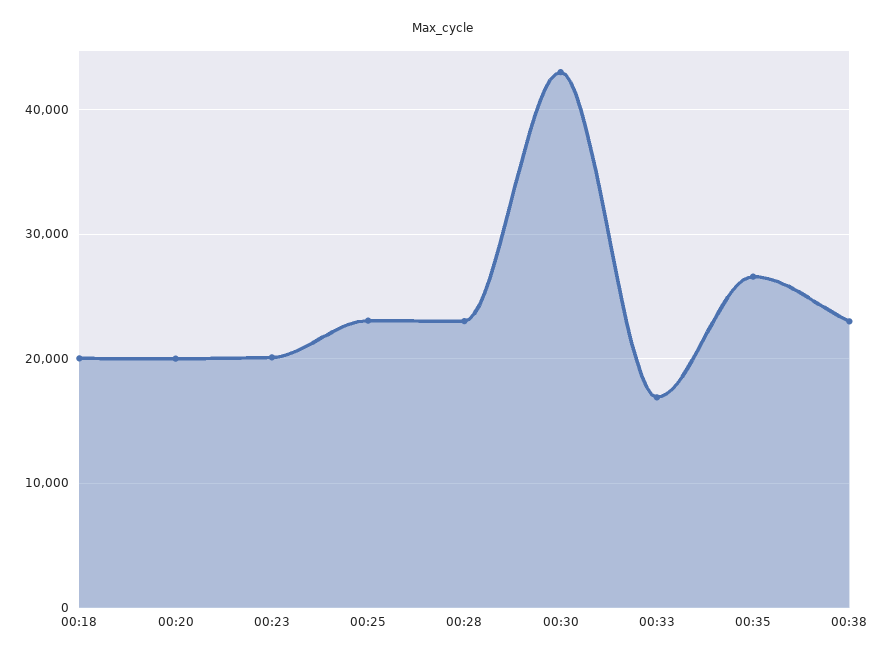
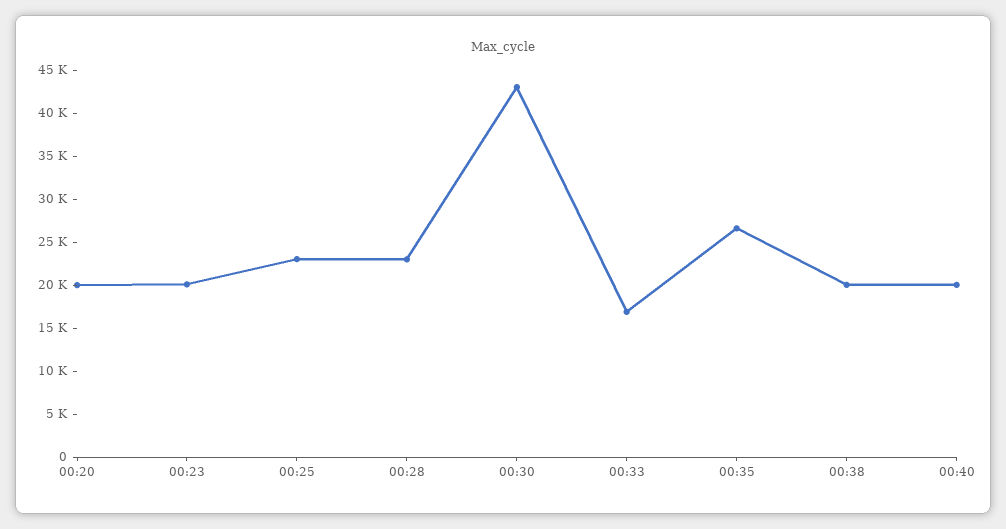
00:18: 20000 -> none
00:38: 23000 -> 20000
00:40: none -> 20000

